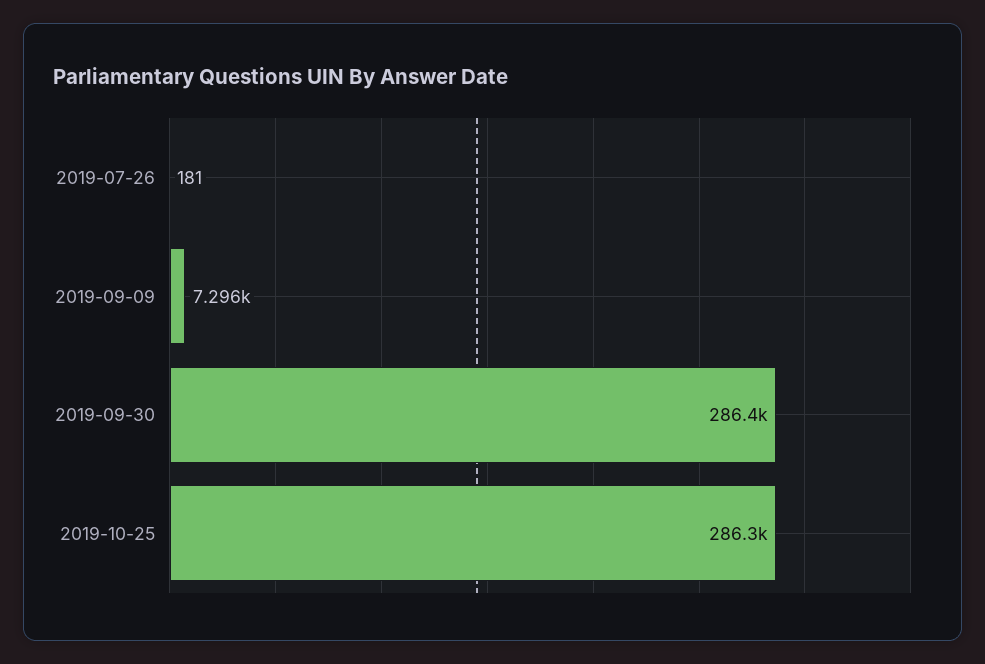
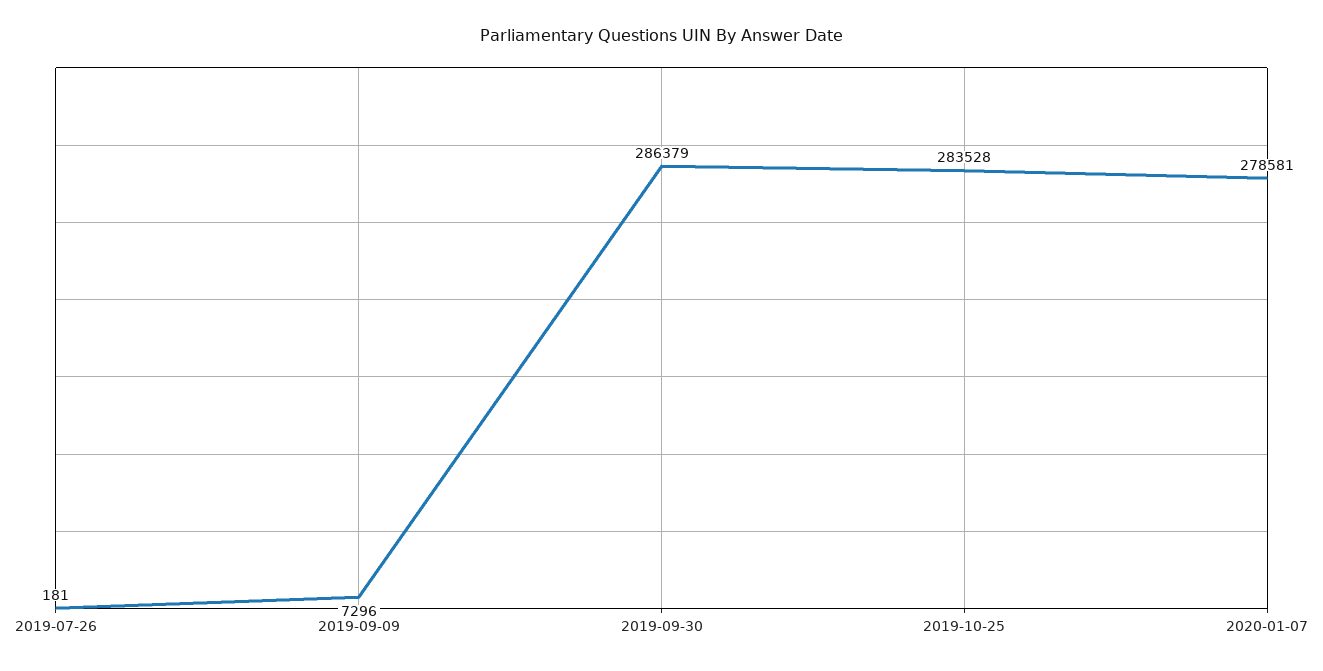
2019-10-25: 286300 -> 283528
2020-01-07: none -> 278581

